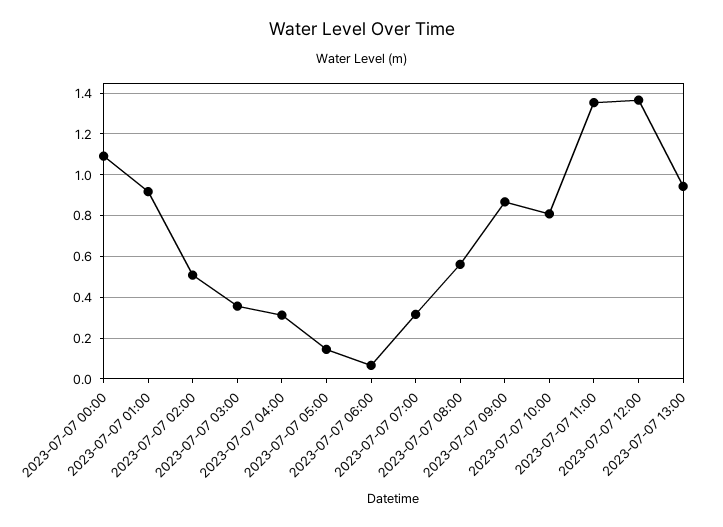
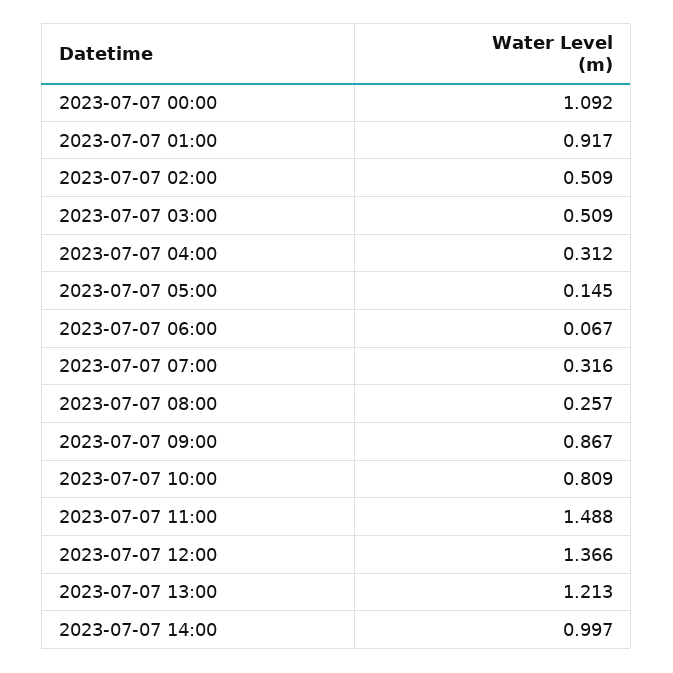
2023-07-07 03:00: 0.35 -> 0.509
2023-07-07 08:00: 0.55 -> 0.257
2023-07-07 11:00: 1.35 -> 1.488
2023-07-07 13:00: 0.95 -> 1.213
2023-07-07 14:00: none -> 0.997

